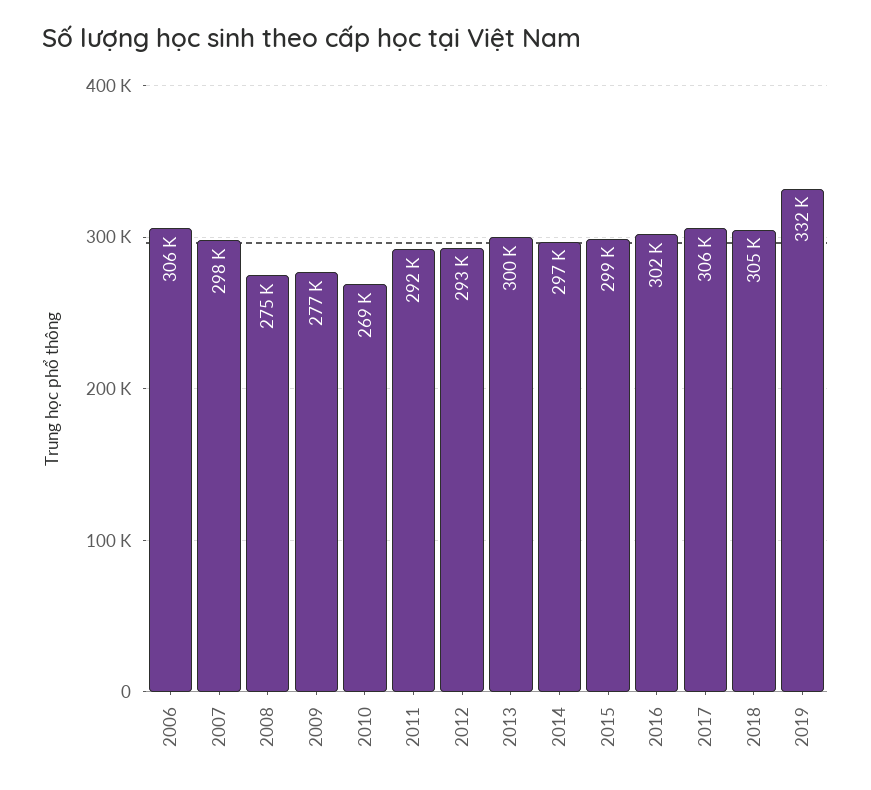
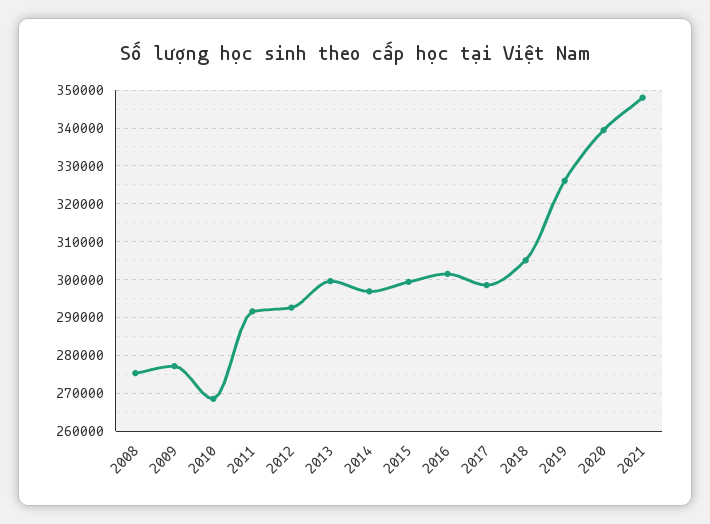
2006: 306000 -> none
2007: 298000 -> none
2017: 306000 -> 298000
2019: 332000 -> 326000
2020: none -> 340000
2021: none -> 348000

